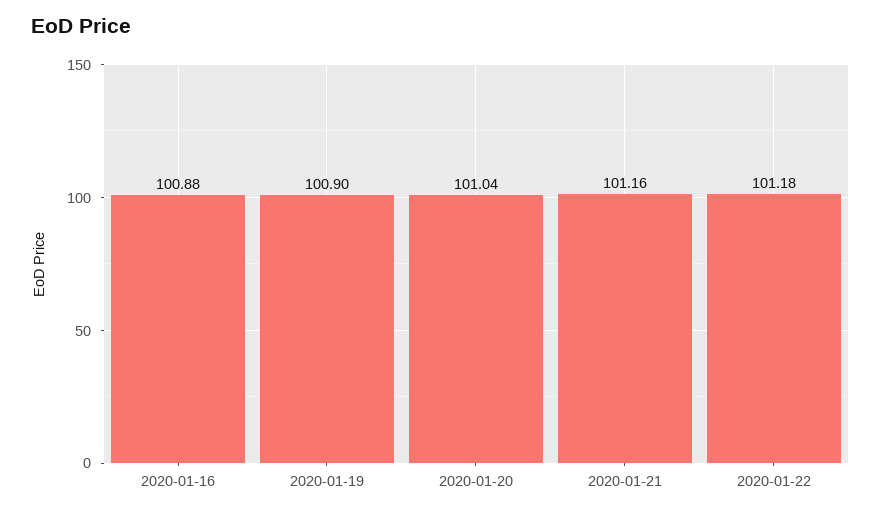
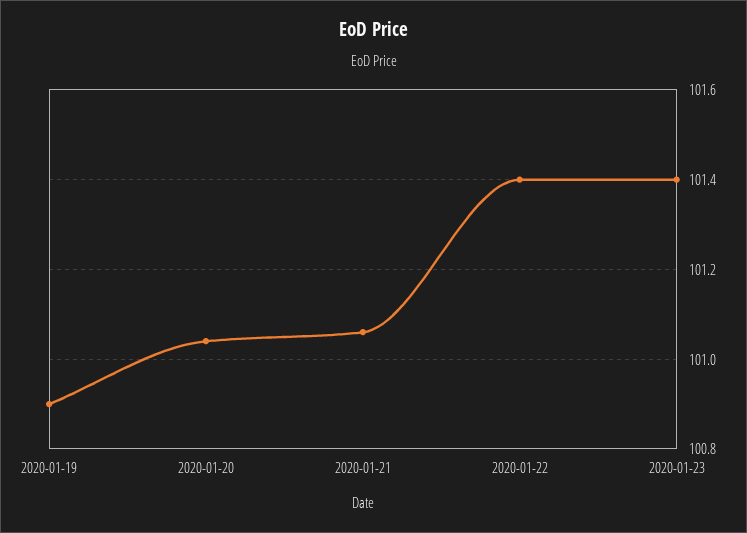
2020-01-16: 100.88 -> none
2020-01-21: 101.16 -> 101.05
2020-01-22: 101.18 -> 101.4
2020-01-23: none -> 101.4

